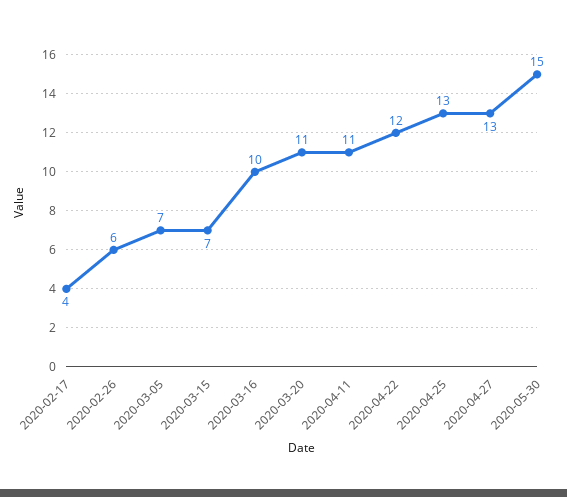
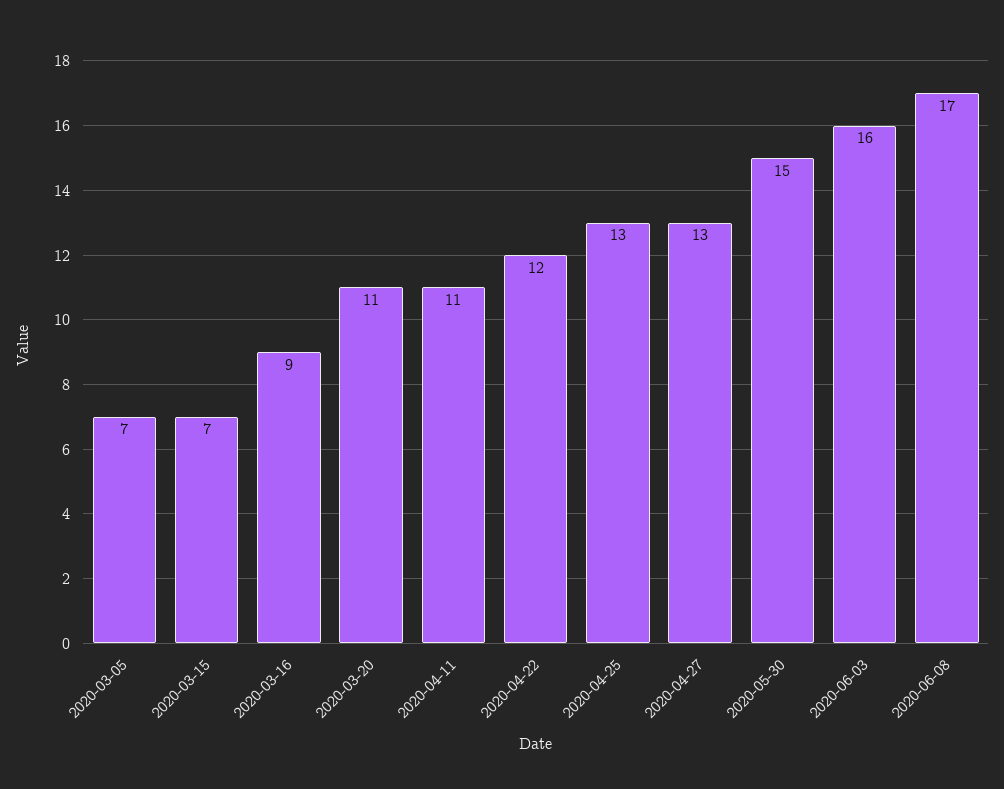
2020-02-17: 4 -> none
2020-02-26: 6 -> none
2020-03-16: 10 -> 9
2020-06-03: none -> 16
2020-06-08: none -> 17

